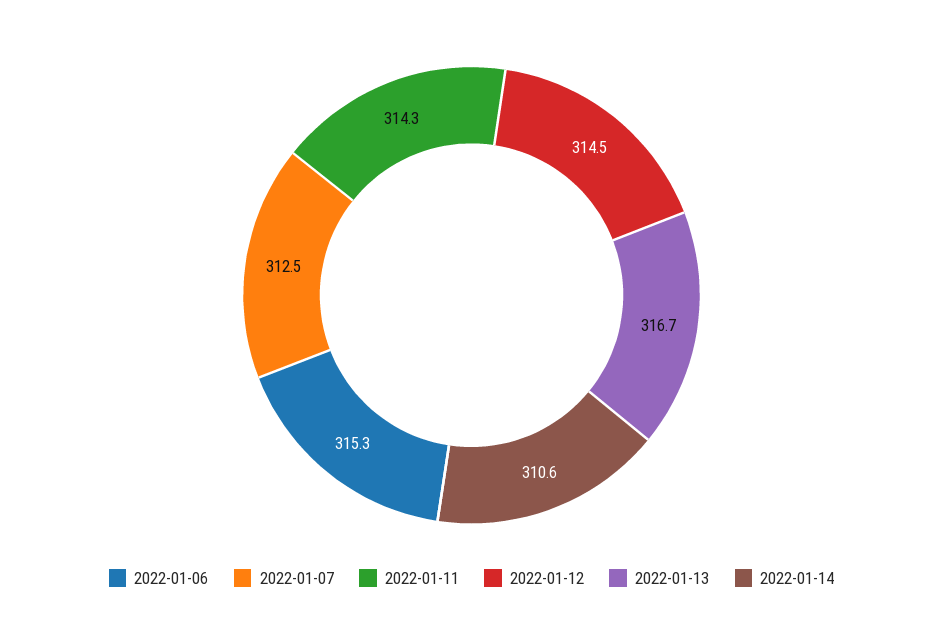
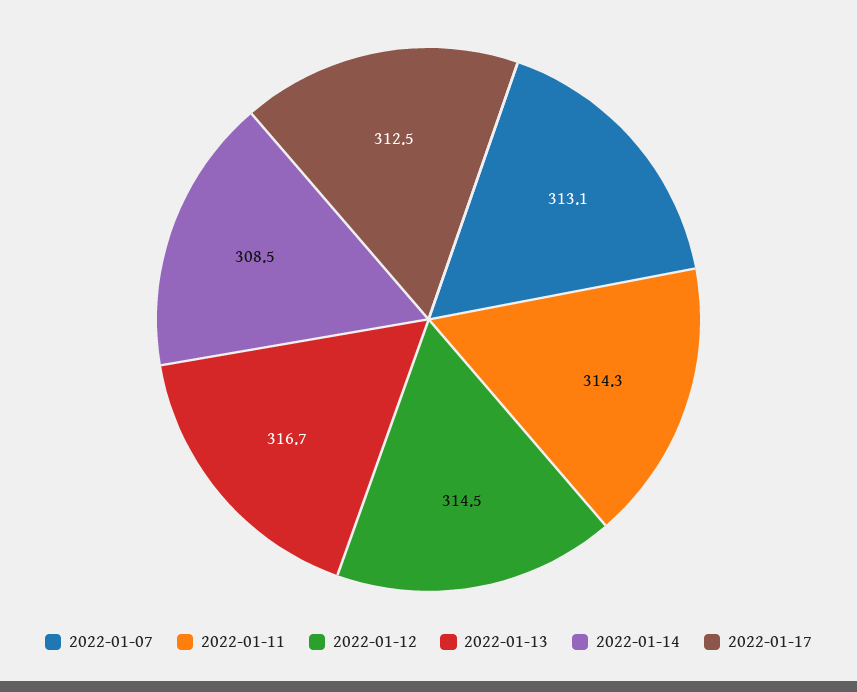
2022-01-06: 315.3 -> none
2022-01-07: 312.5 -> 313.1
2022-01-14: 310.6 -> 308.5
2022-01-17: none -> 312.5

